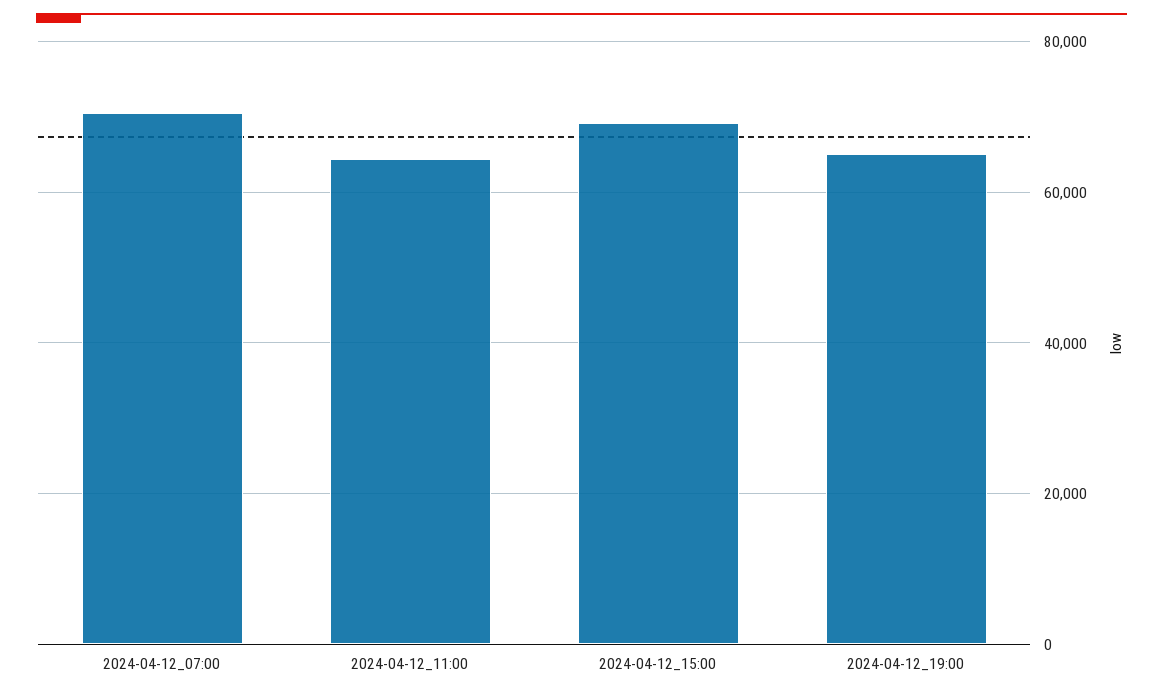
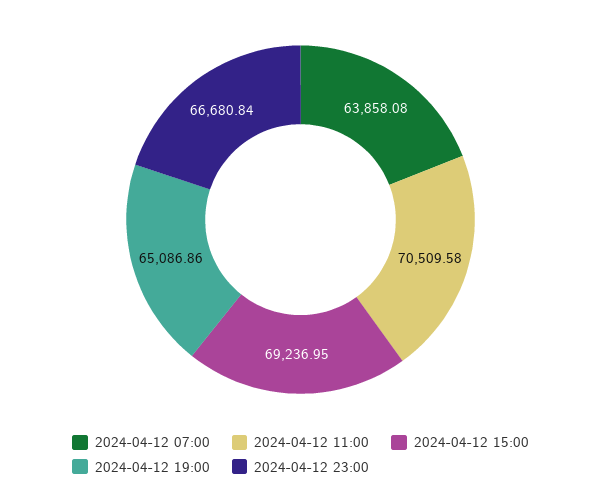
2024-04-12_07:00: 70000 -> 63858.08
2024-04-12_11:00: 64000 -> 70509.58
2024-04-12 23:00: none -> 66680.84

